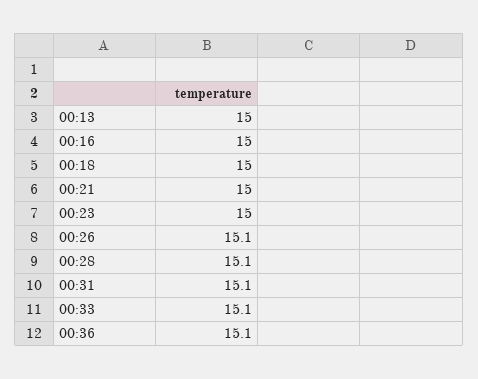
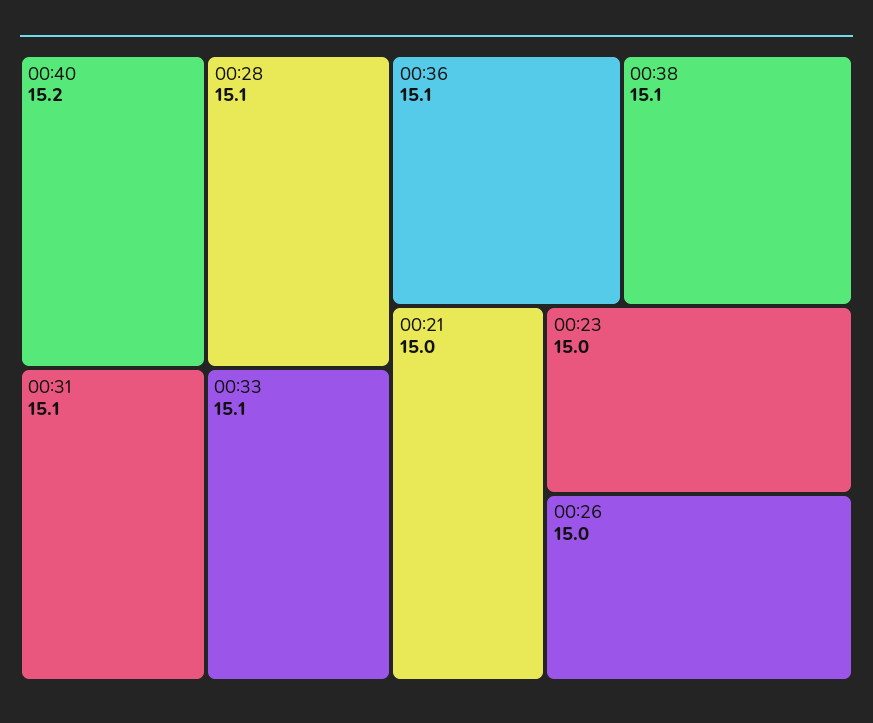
00:13: 15 -> none
00:16: 15 -> none
00:18: 15 -> none
00:26: 15.1 -> 15
00:40: none -> 15.2
00:38: none -> 15.1

